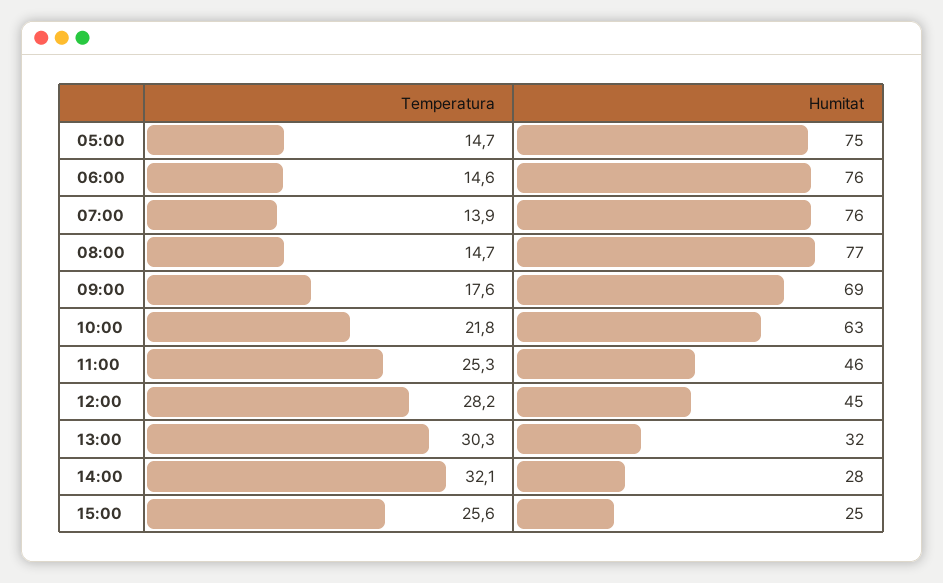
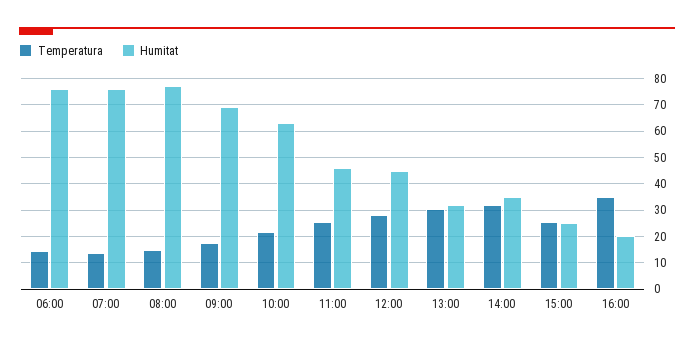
Temperatura, 05:00: 14.7 -> none
Humitat, 05:00: 75 -> none
Humitat, 14:00: 28 -> 35
Temperatura, 16:00: none -> 35
Humitat, 16:00: none -> 20

